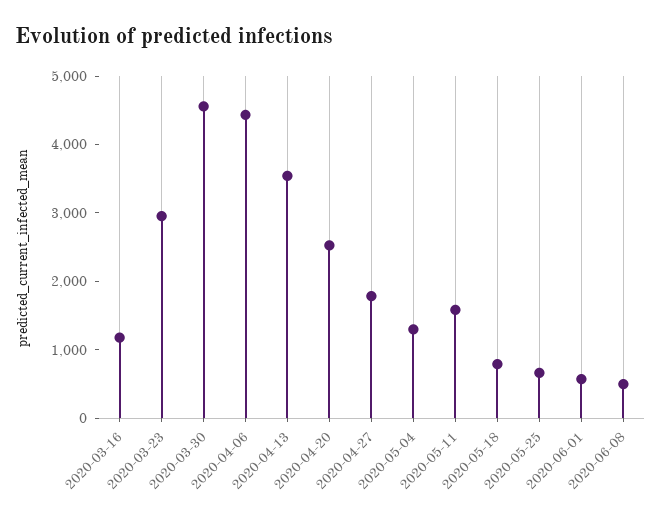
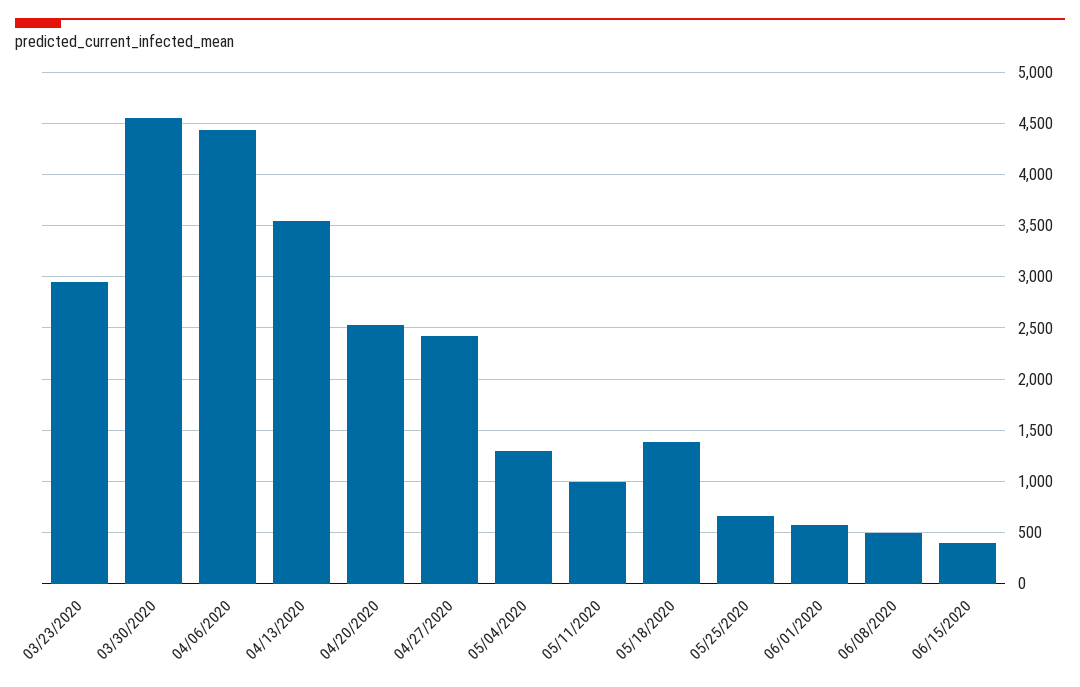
2020-03-16: 1200 -> none
2020-04-27: 1800 -> 2400
2020-05-11: 1600 -> 1000
2020-05-18: 800 -> 1400
06/15/2020: none -> 400

